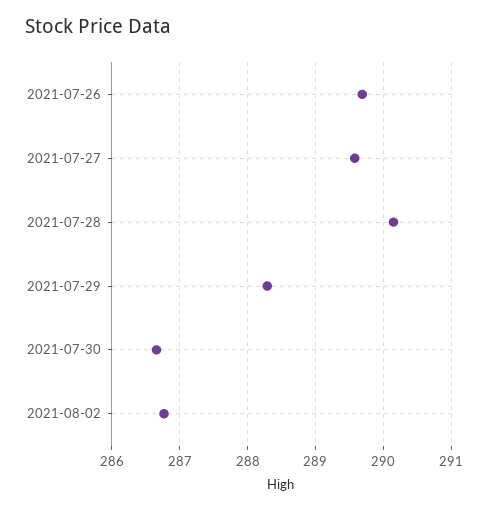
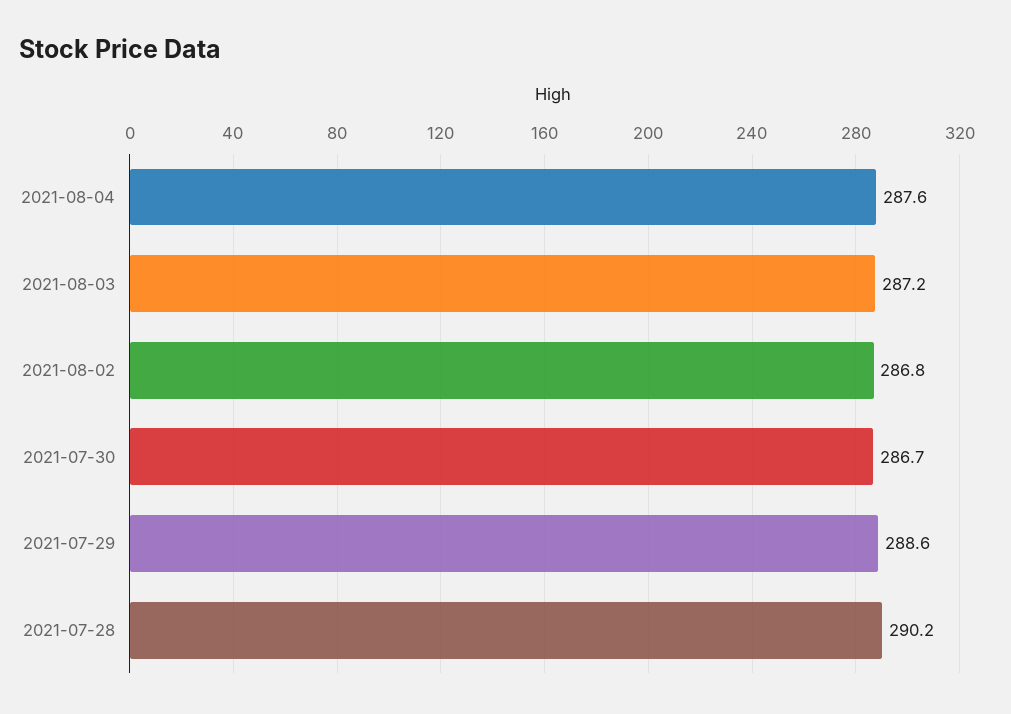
2021-07-26: 289.7 -> none
2021-07-27: 289.6 -> none
2021-07-29: 288.3 -> 288.6
2021-08-04: none -> 287.6
2021-08-03: none -> 287.2

